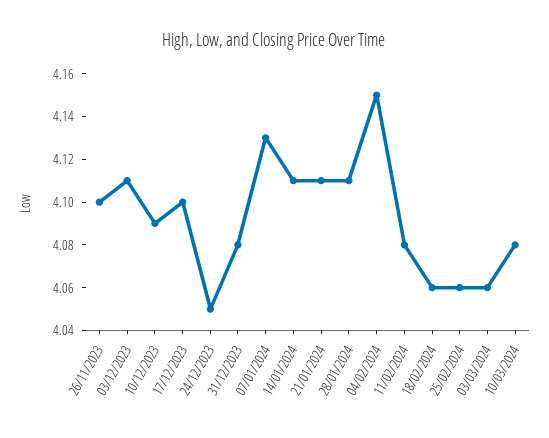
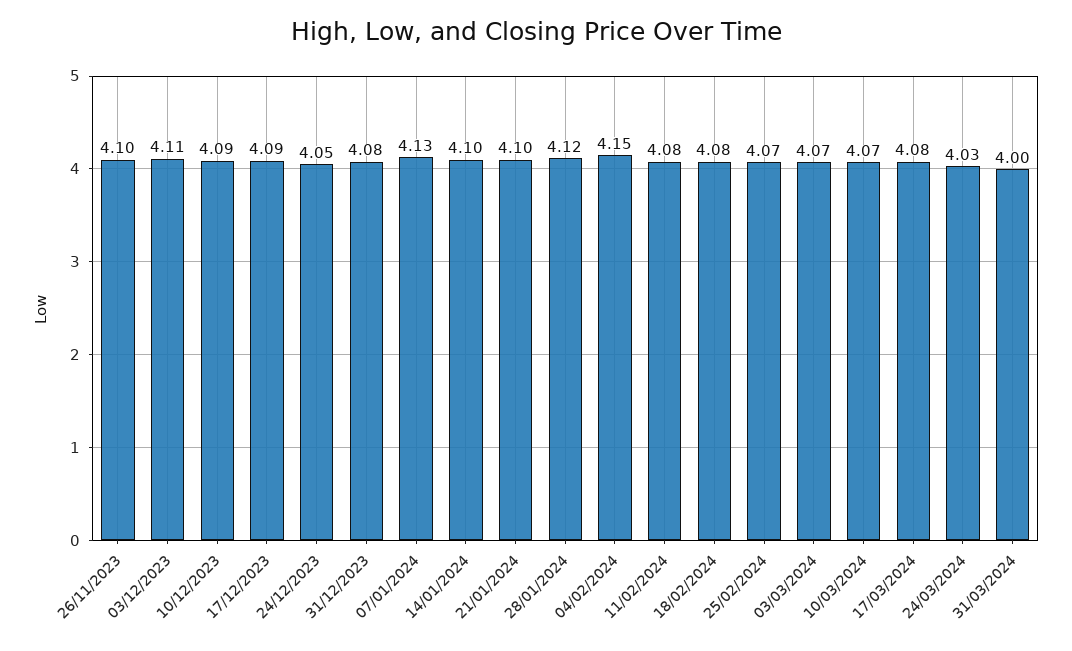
17/12/2023: 4.1 -> 4.09
14/01/2024: 4.11 -> 4.1
21/01/2024: 4.11 -> 4.1
28/01/2024: 4.11 -> 4.12
18/02/2024: 4.06 -> 4.08
25/02/2024: 4.06 -> 4.07
03/03/2024: 4.06 -> 4.07
10/03/2024: 4.08 -> 4.07
17/03/2024: none -> 4.08
24/03/2024: none -> 4.03
31/03/2024: none -> 4

